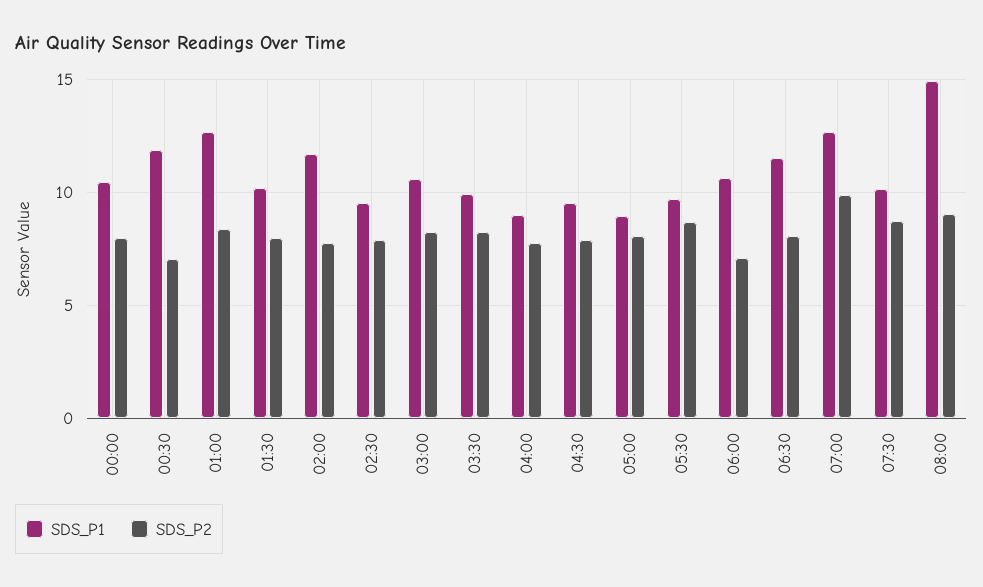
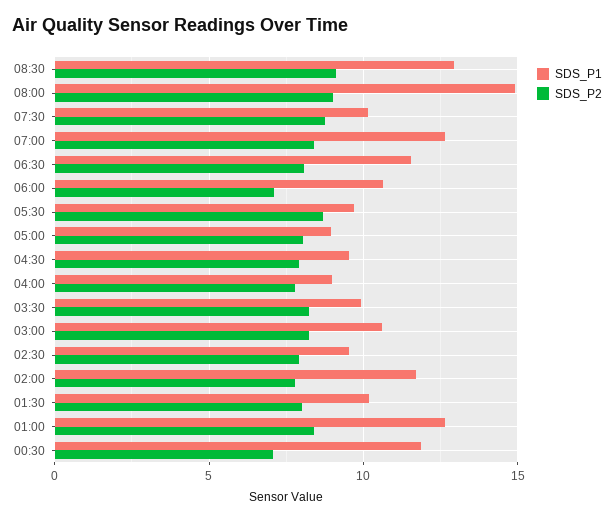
SDS_P1, 00:00: 10.5 -> none
SDS_P2, 00:00: 8 -> none
SDS_P2, 07:00: 10 -> 8.5
SDS_P1, 08:30: none -> 13
SDS_P2, 08:30: none -> 9

